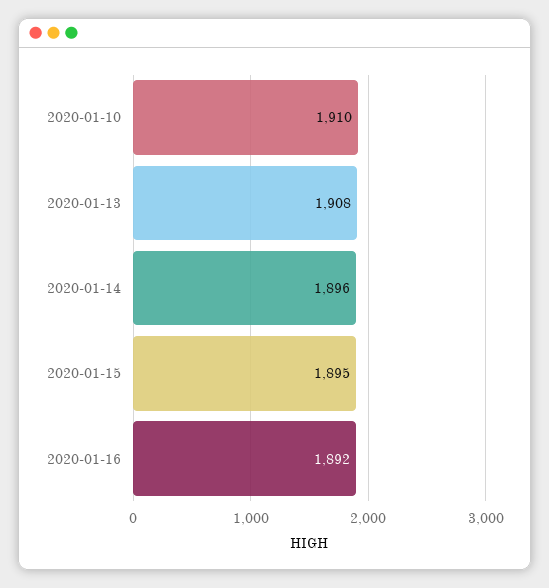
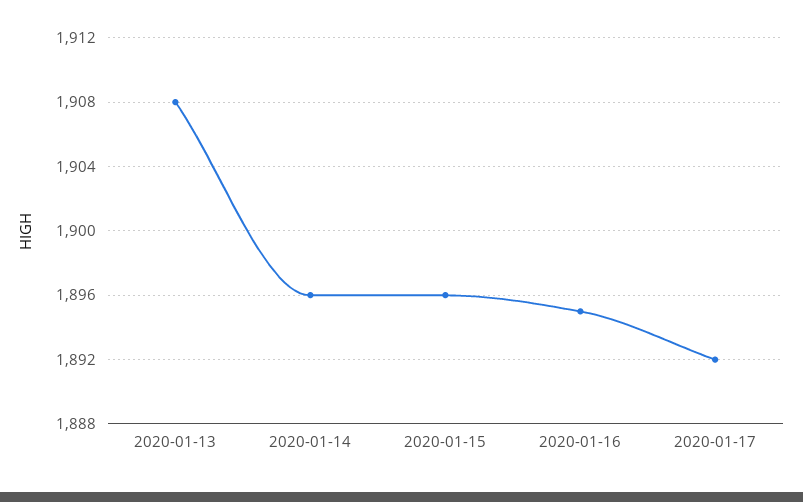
2020-01-10: 1910 -> none
2020-01-15: 1895 -> 1896
2020-01-16: 1892 -> 1895
2020-01-17: none -> 1892

